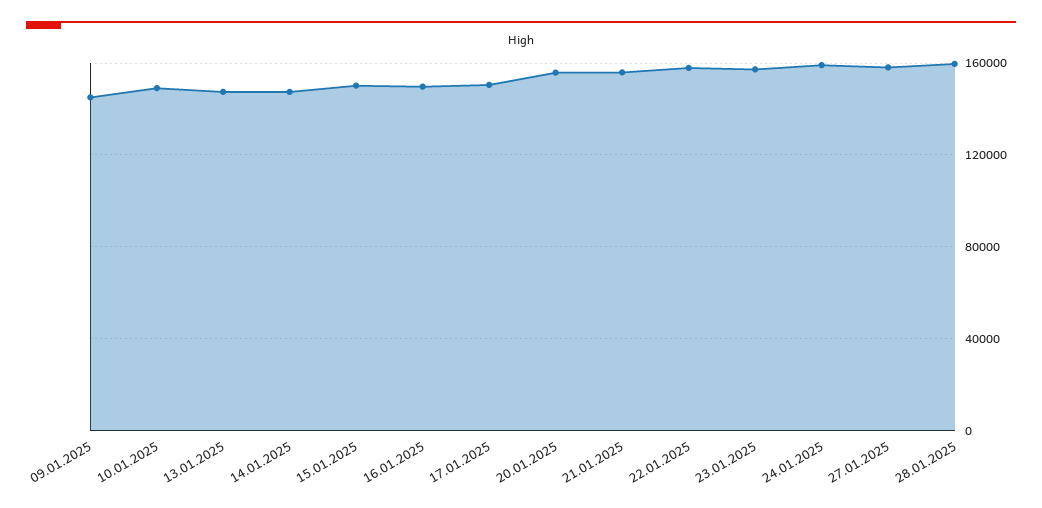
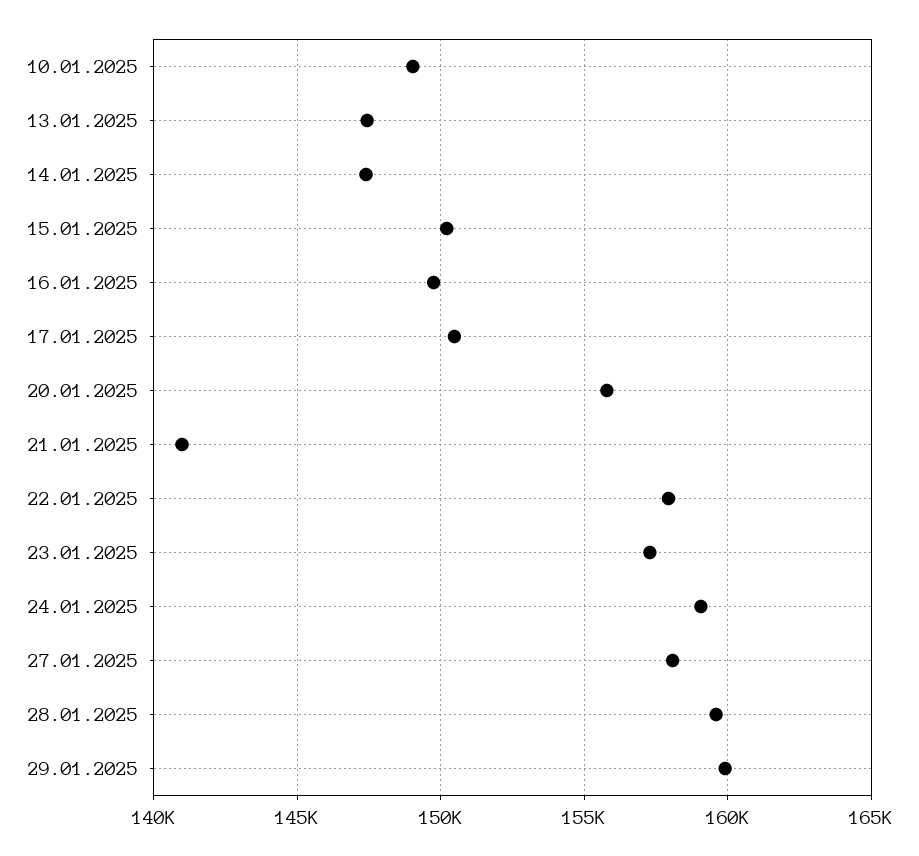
09.01.2025: 145000 -> none
21.01.2025: 155000 -> 141000
29.01.2025: none -> 160000

